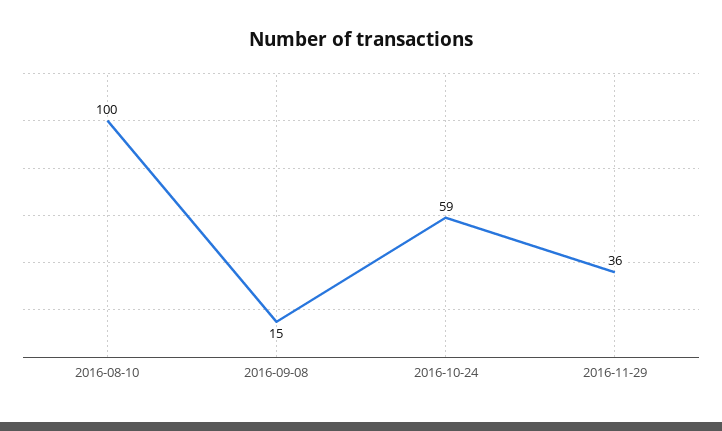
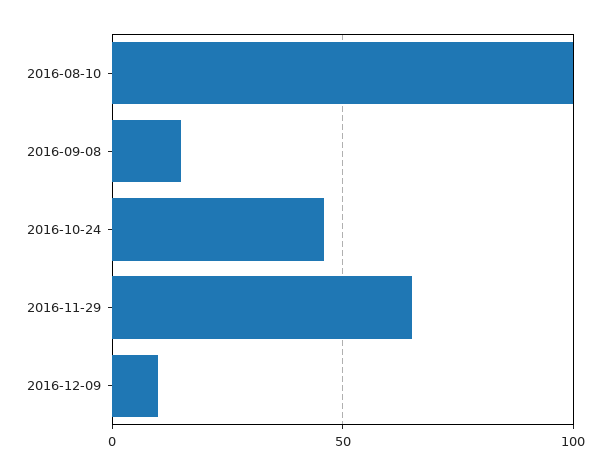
2016-10-24: 59 -> 45
2016-11-29: 36 -> 65
2016-12-09: none -> 10

